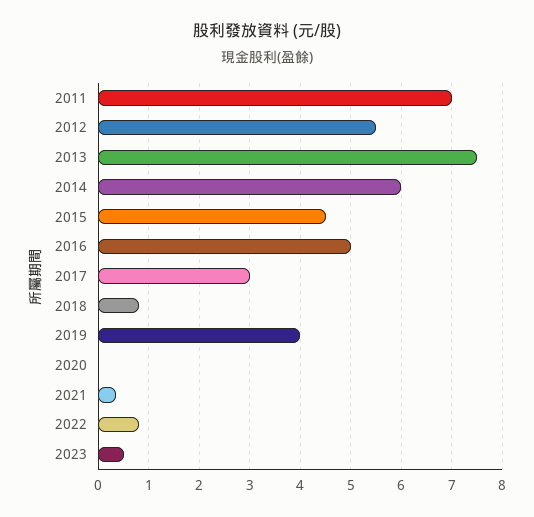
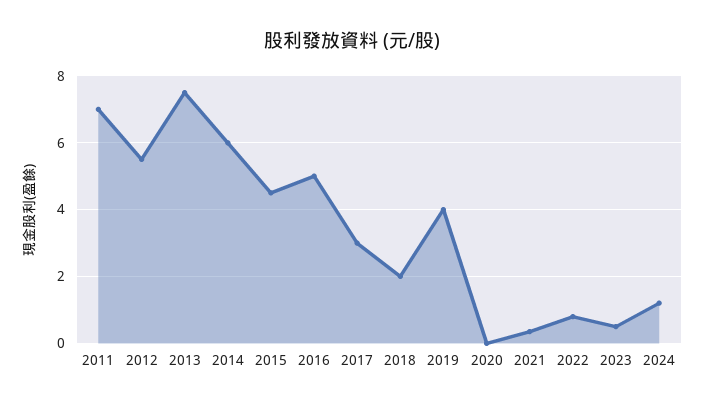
2018: 0.8 -> 2
2024: none -> 1.2

